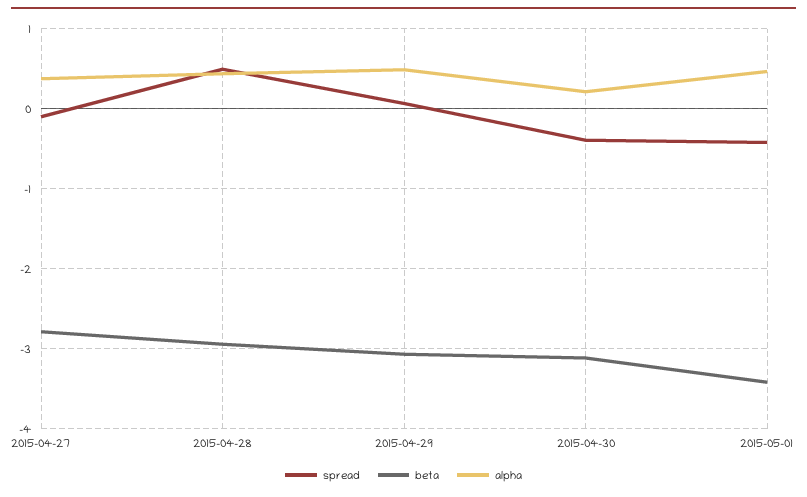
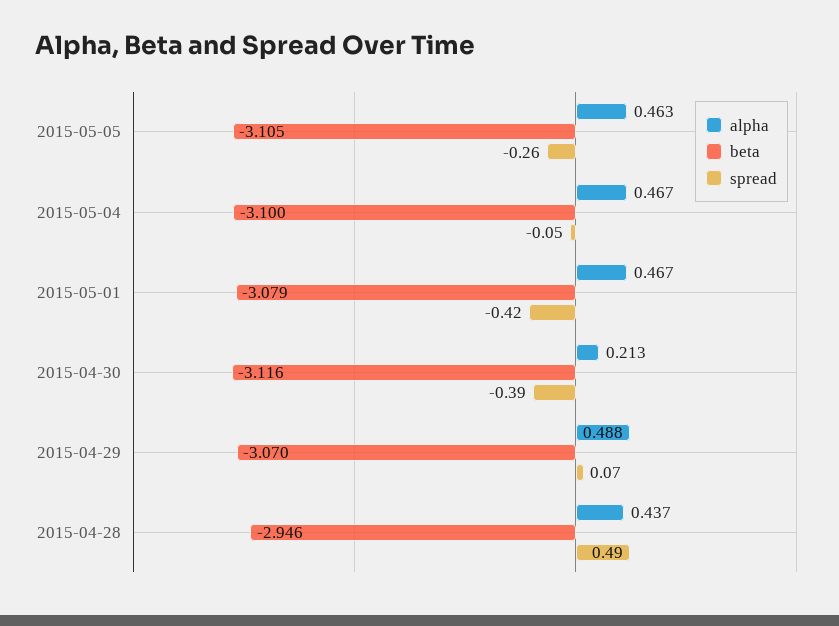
spread, 2015-04-27: -0.1 -> none
beta, 2015-04-27: -2.8 -> none
alpha, 2015-04-27: 0.4 -> none
beta, 2015-05-01: -3.4 -> -3.079
alpha, 2015-05-05: none -> 0.463
beta, 2015-05-05: none -> -3.105
spread, 2015-05-05: none -> -0.26
alpha, 2015-05-04: none -> 0.467
beta, 2015-05-04: none -> -3.1
spread, 2015-05-04: none -> -0.05

